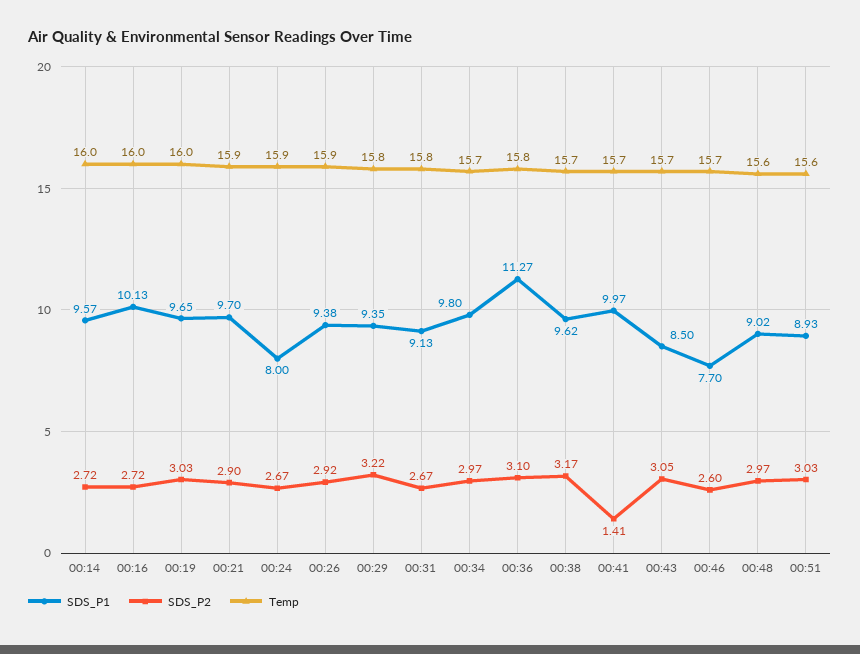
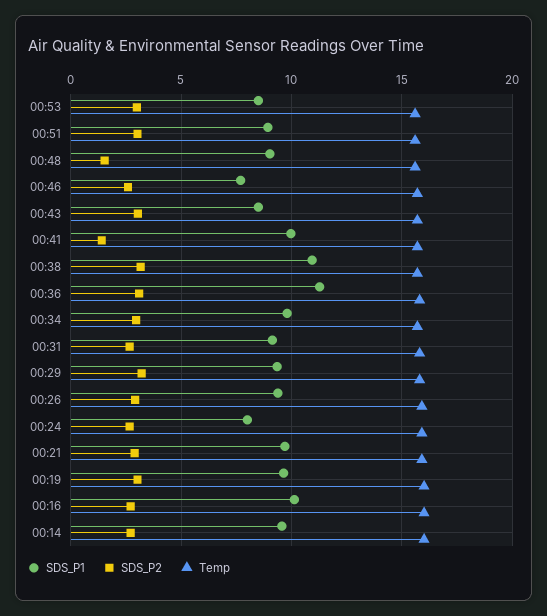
SDS_P1, 00:38: 9.62 -> 11
SDS_P2, 00:48: 2.97 -> 1.5
SDS_P1, 00:53: none -> 8.5
SDS_P2, 00:53: none -> 3
Temp, 00:53: none -> 15.5

